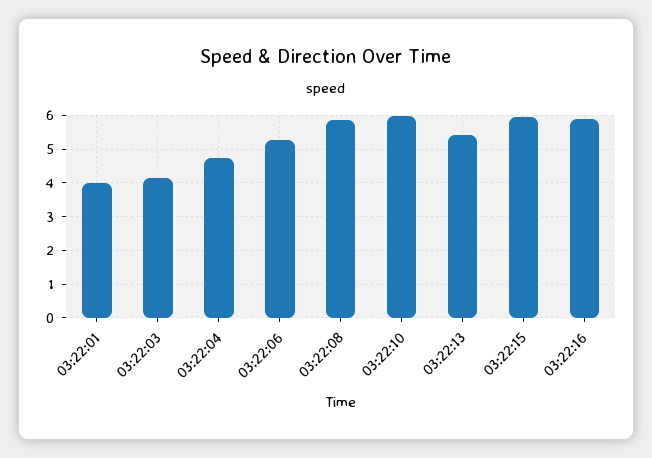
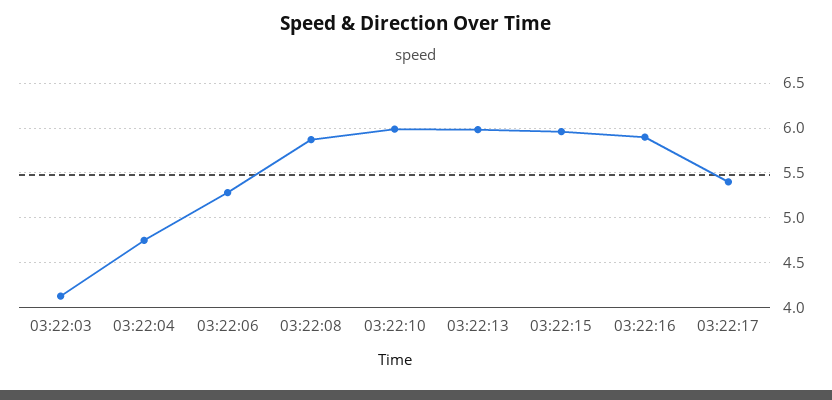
03:22:01: 4 -> none
03:22:13: 5.4 -> 6
03:22:17: none -> 5.4

